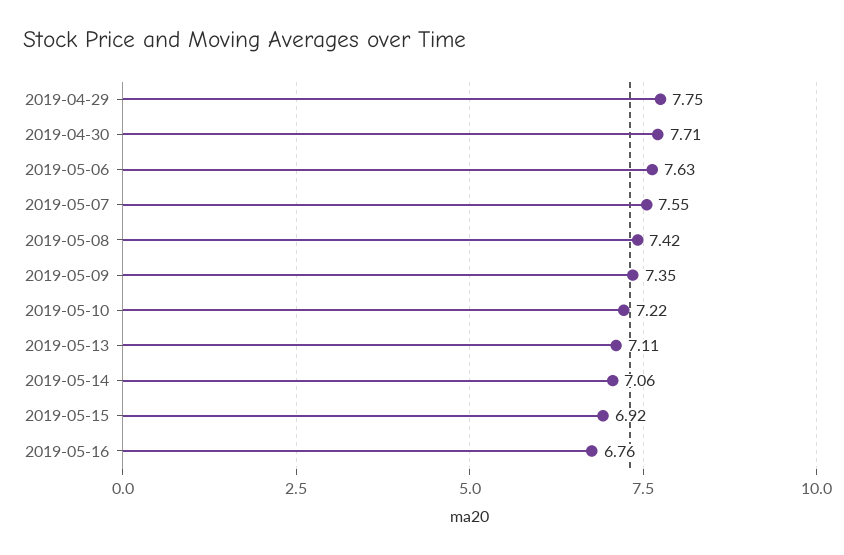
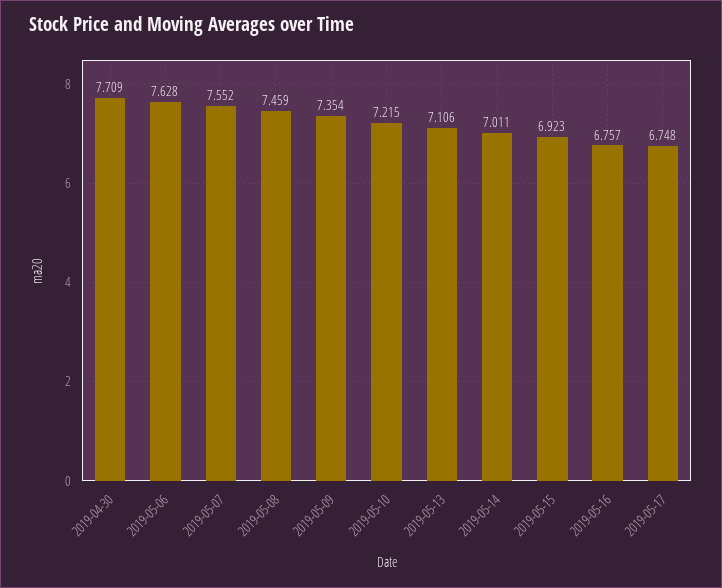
2019-04-29: 7.75 -> none
2019-05-08: 7.42 -> 7.459
2019-05-14: 7.06 -> 7.011
2019-05-17: none -> 6.748

